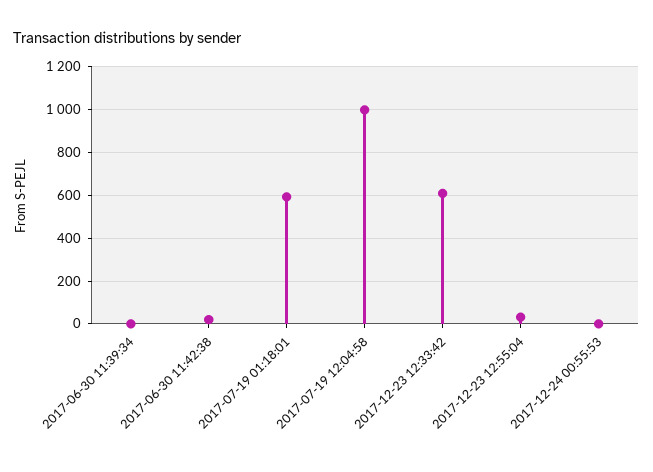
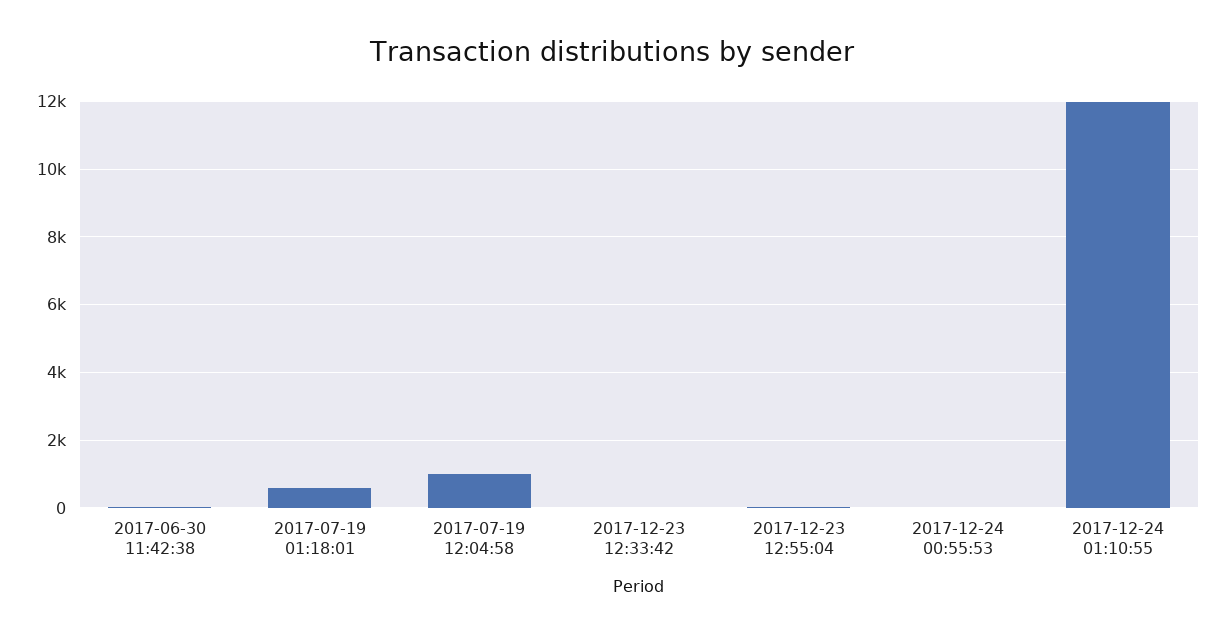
2017-06-30 11:39:34: 0 -> none
2017-12-23 12:33:42: 600 -> 0
2017-12-24 01:10:55: none -> 12000

